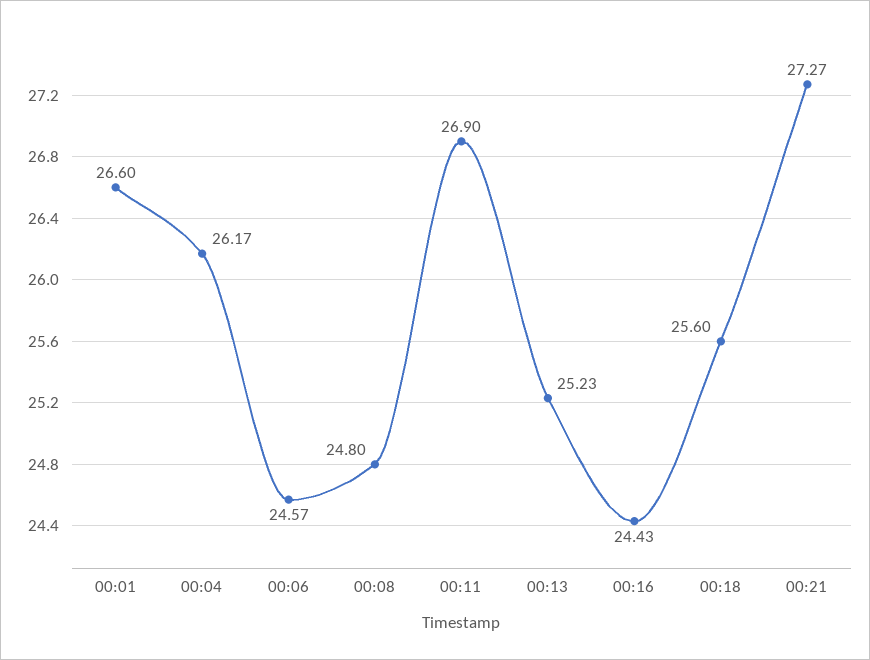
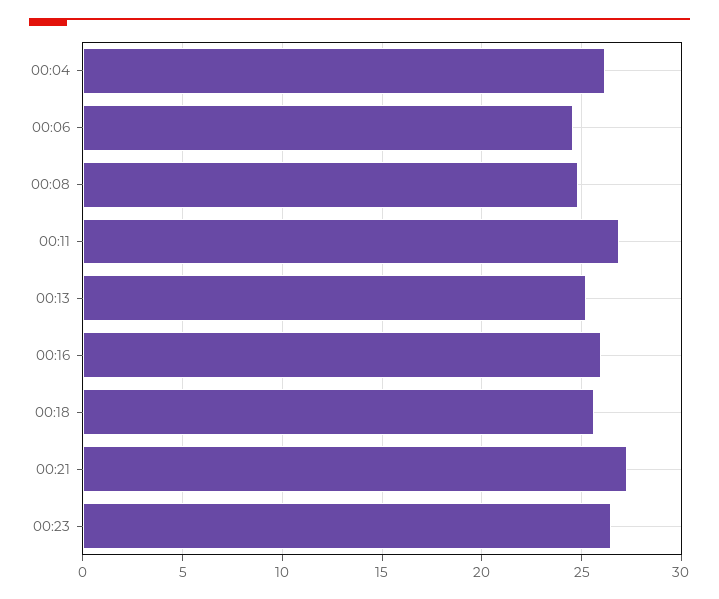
00:01: 26.6 -> none
00:16: 24.43 -> 26
00:23: none -> 26.5

